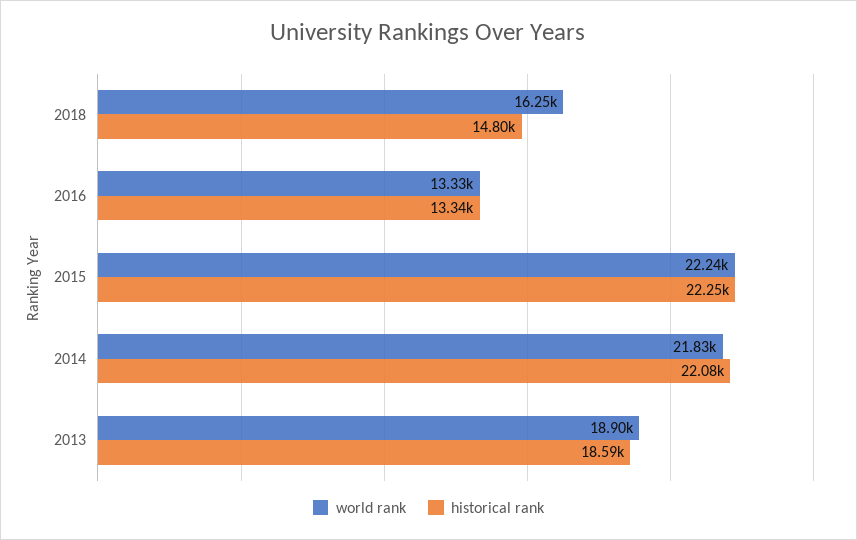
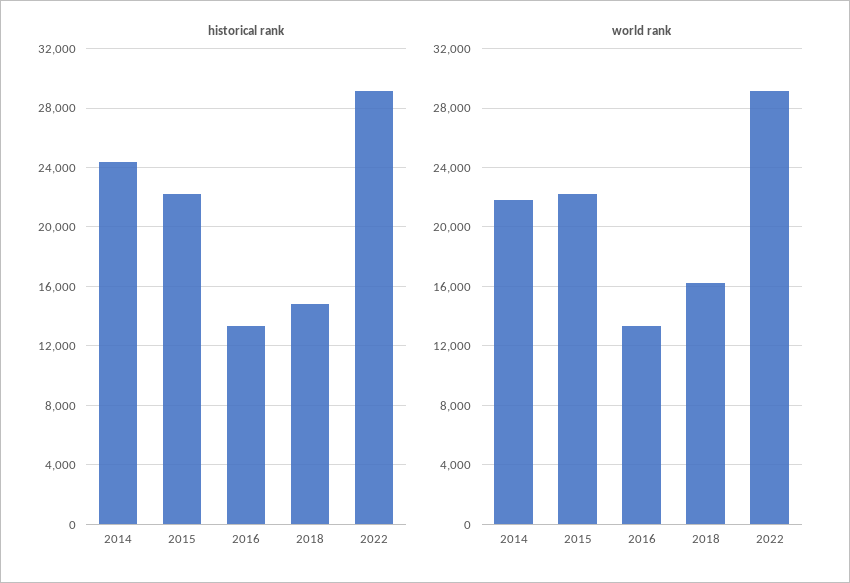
historical rank, 2014: 22080 -> 24500
world rank, 2013: 18900 -> none
historical rank, 2013: 18590 -> none
historical rank, 2022: none -> 29000
world rank, 2022: none -> 29000

